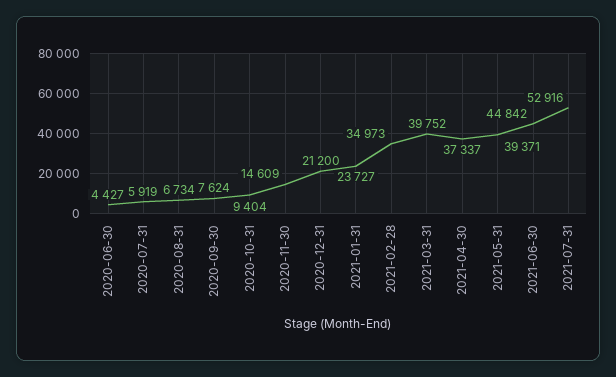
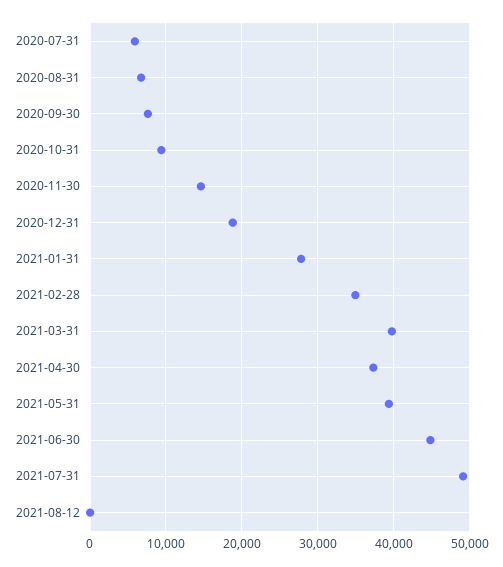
2020-06-30: 4427 -> none
2020-12-31: 21200 -> 19000
2021-01-31: 23727 -> 28000
2021-07-31: 52916 -> 49000
2021-08-12: none -> 0

